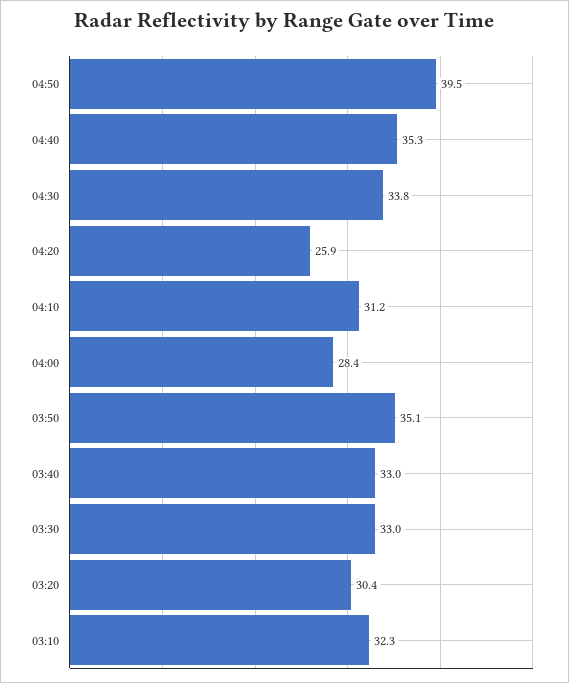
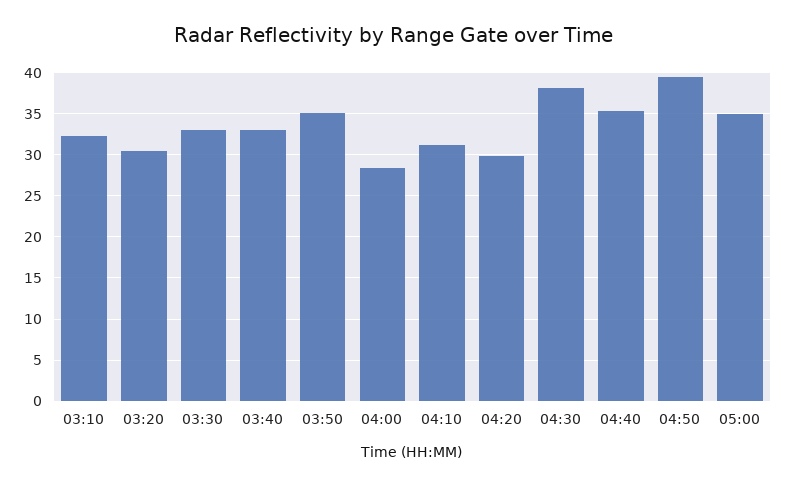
04:30: 33.8 -> 38
04:20: 25.9 -> 30
05:00: none -> 35

